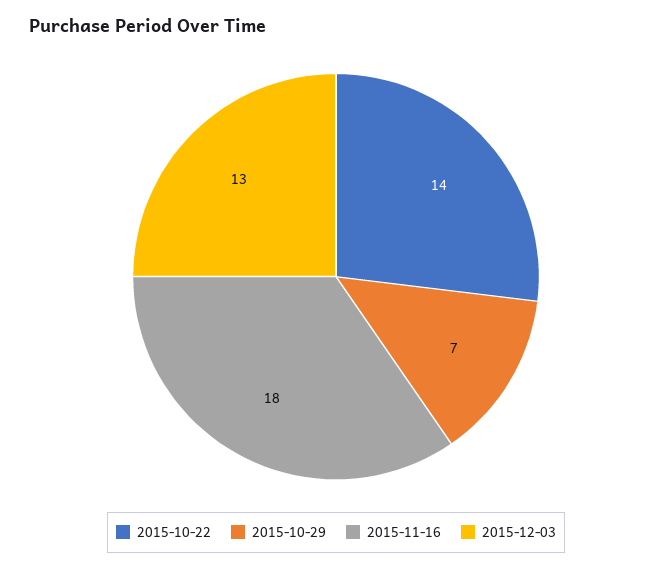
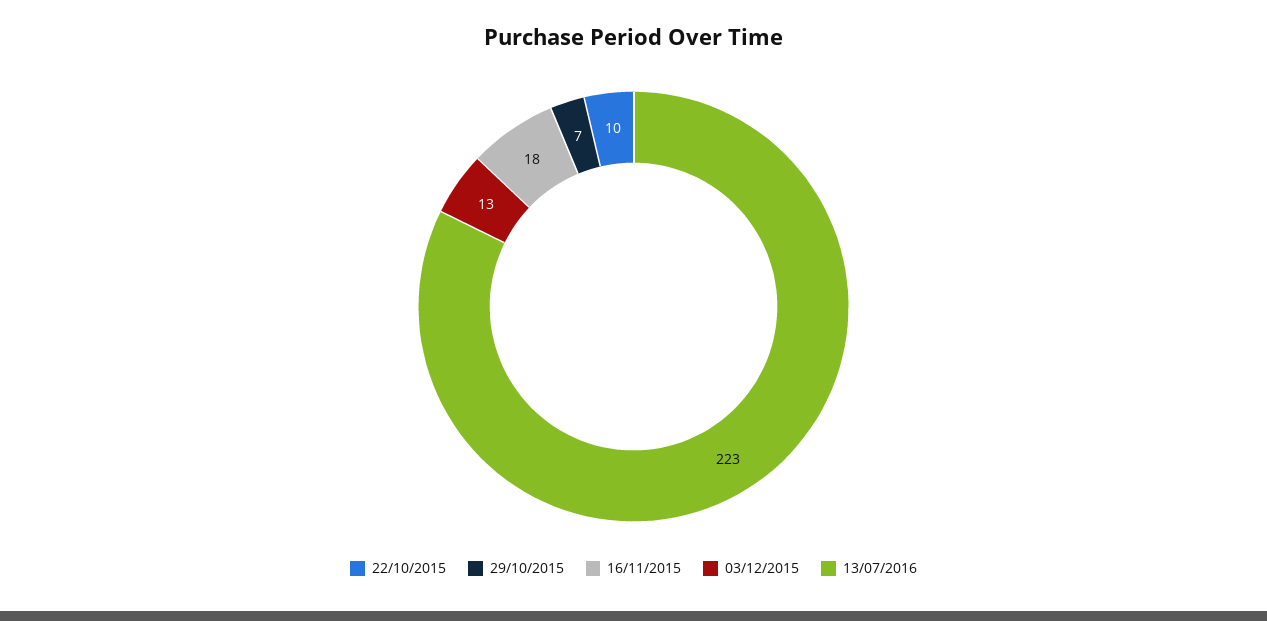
2015-10-22: 14 -> 10
13/07/2016: none -> 223

